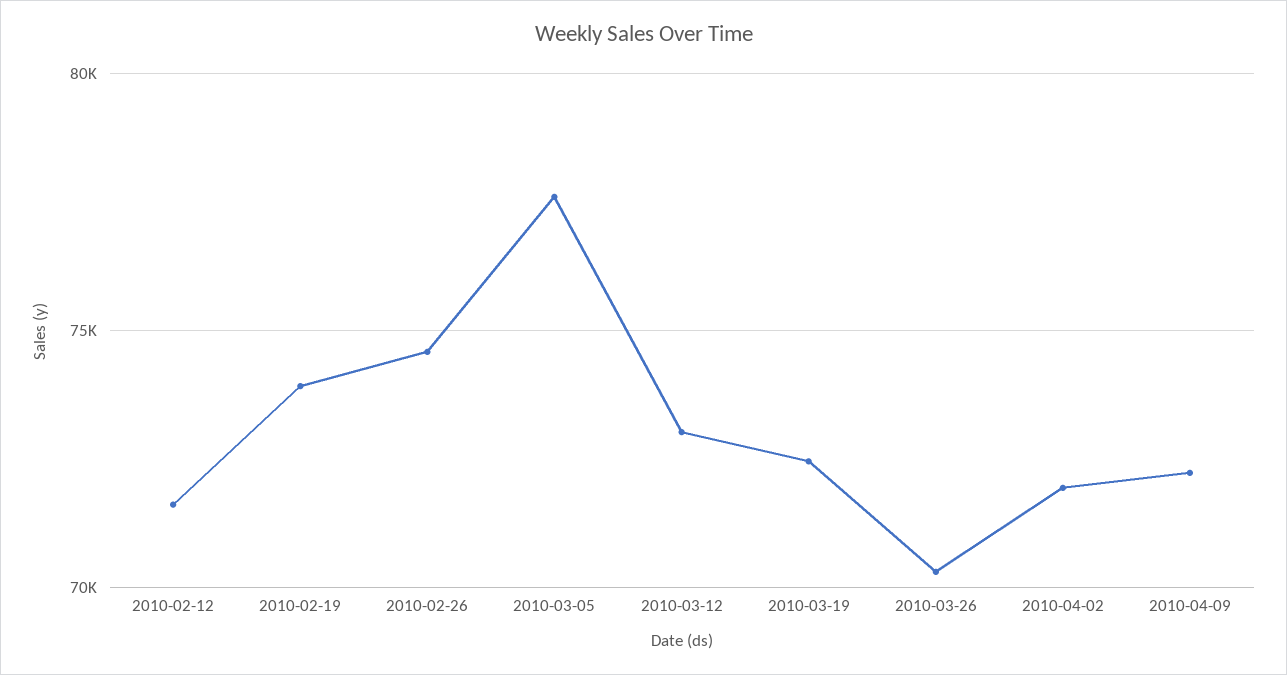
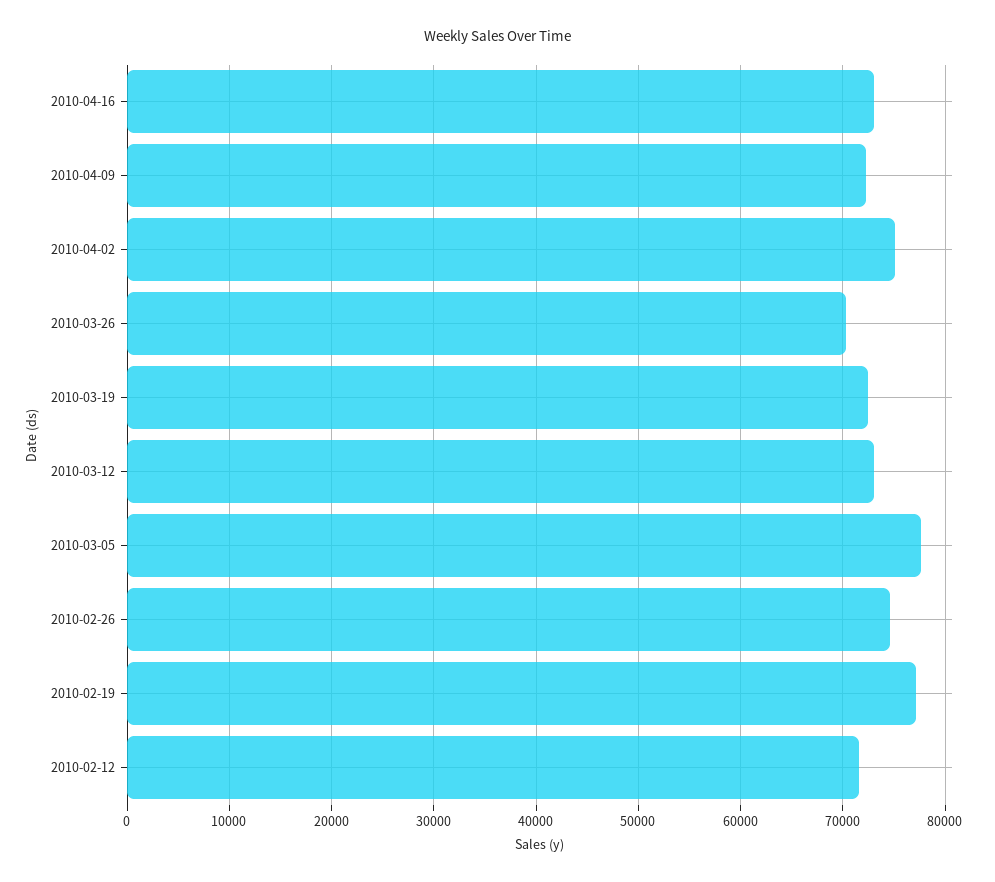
2010-02-19: 74000 -> 77000
2010-04-02: 72000 -> 75000
2010-04-16: none -> 73000

